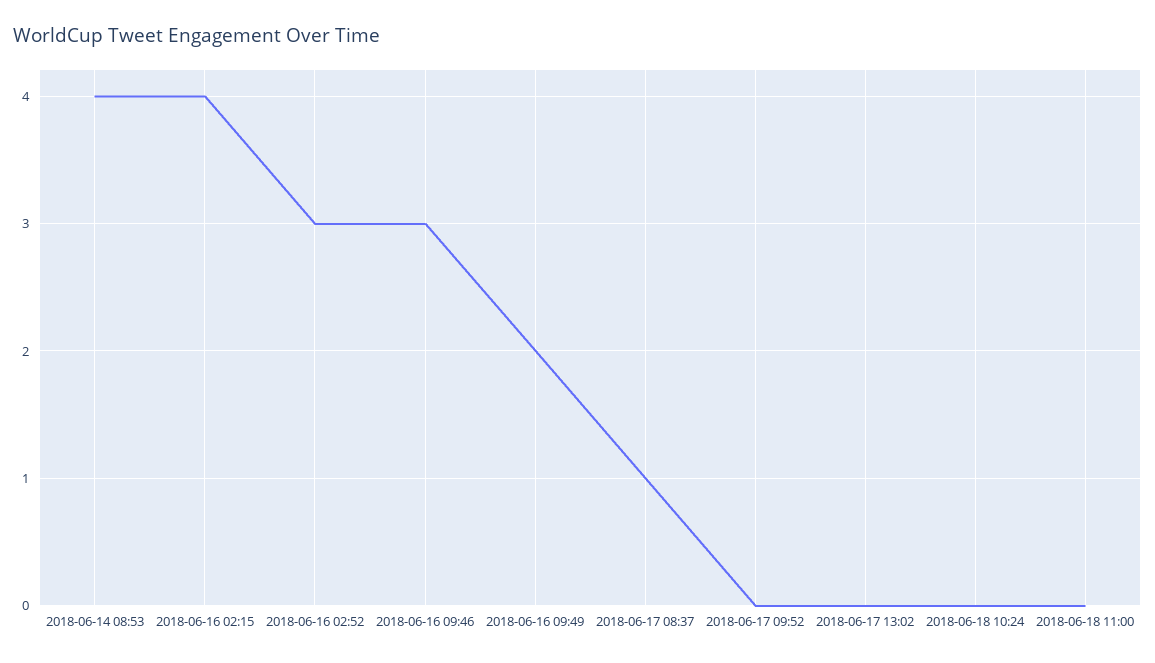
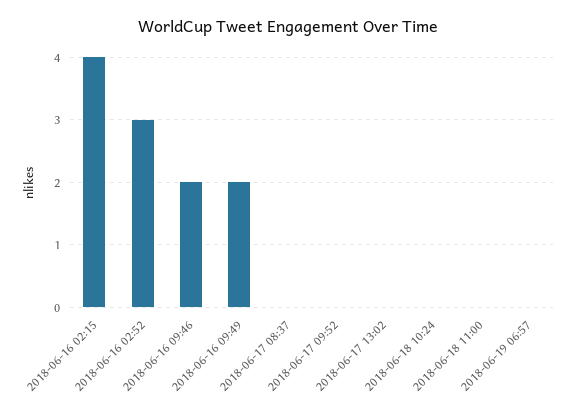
2018-06-14 08:53: 4 -> none
2018-06-16 09:46: 3 -> 2
2018-06-17 08:37: 1 -> 0
2018-06-19 06:57: none -> 0

